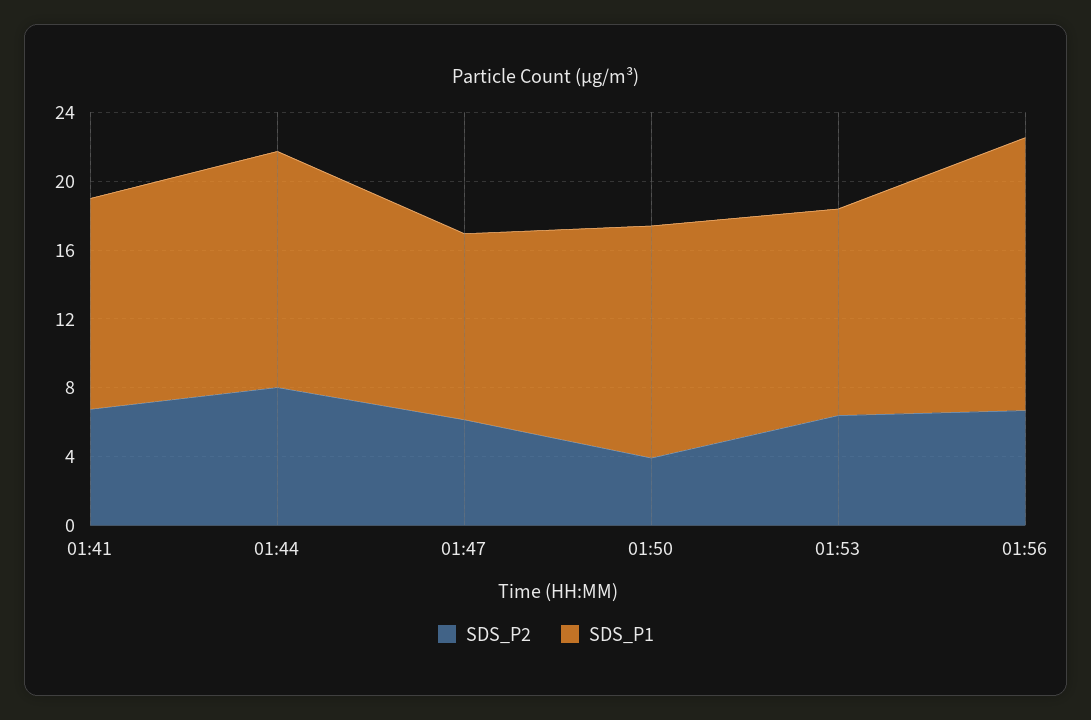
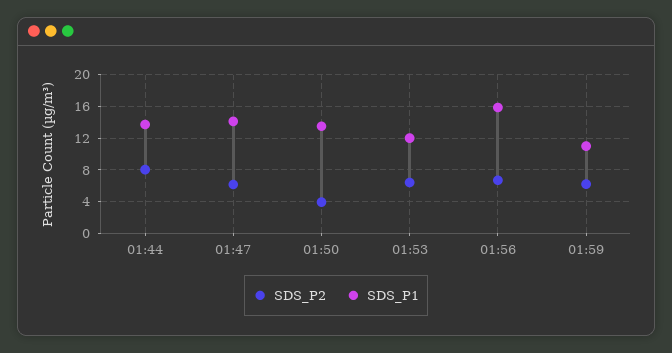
SDS_P2, 01:41: 7 -> none
SDS_P1, 01:41: 12 -> none
SDS_P1, 01:47: 11 -> 14
SDS_P2, 01:59: none -> 6
SDS_P1, 01:59: none -> 11

